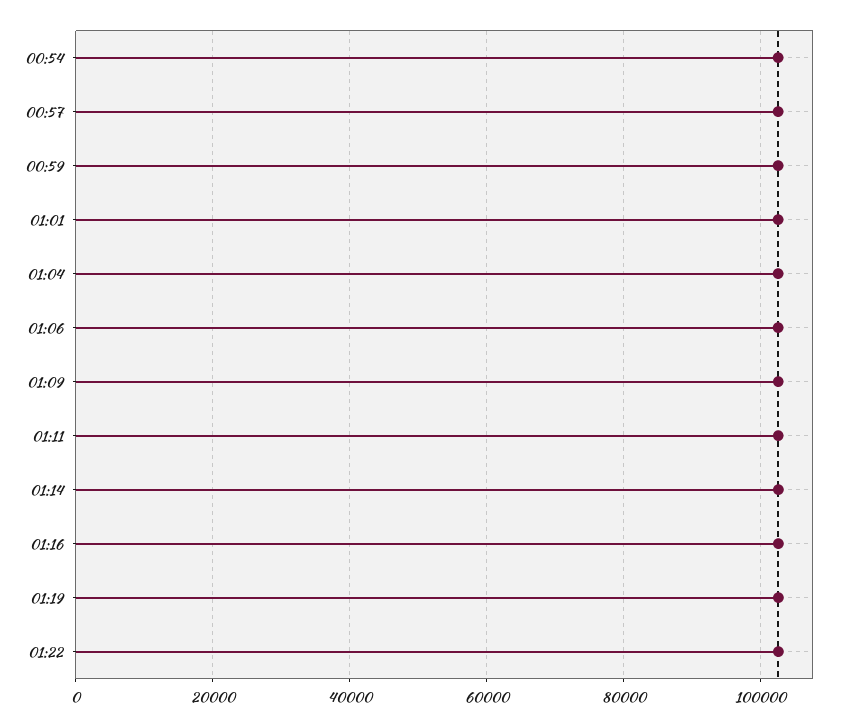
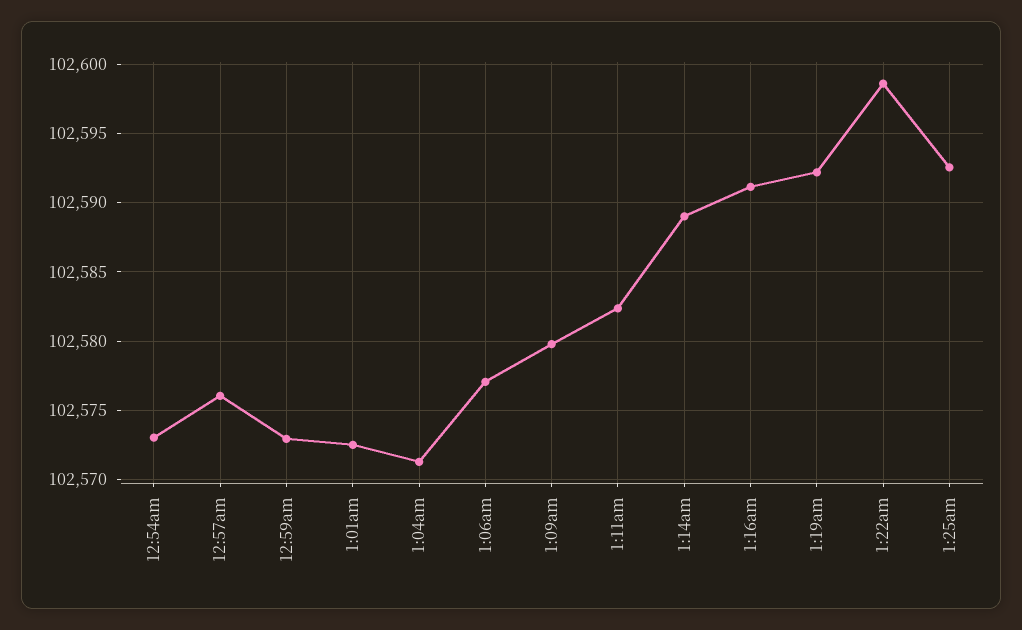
1:25am: none -> 102592.5

